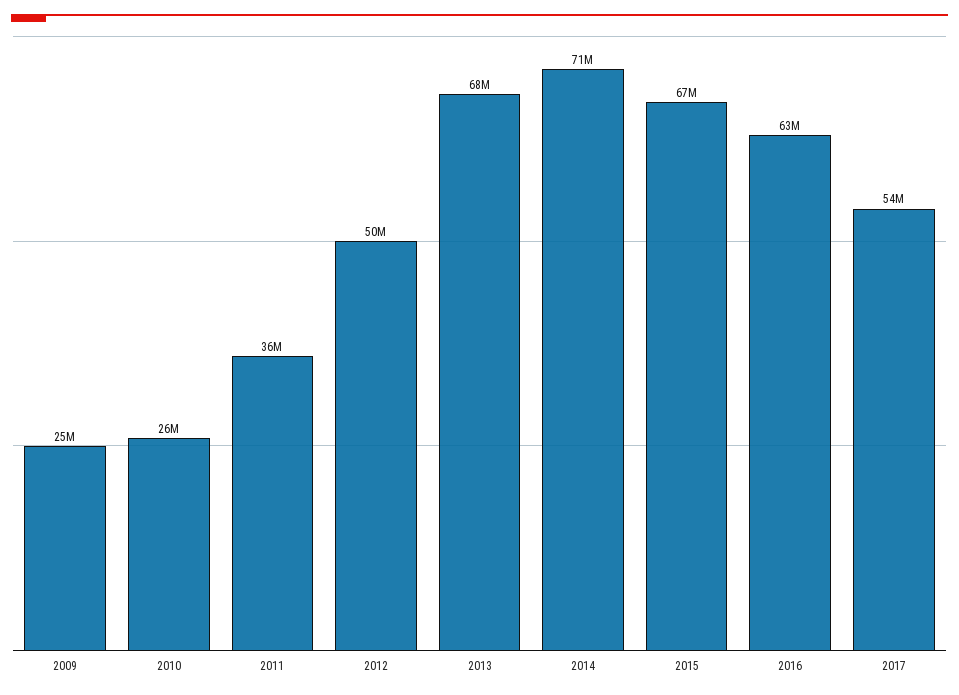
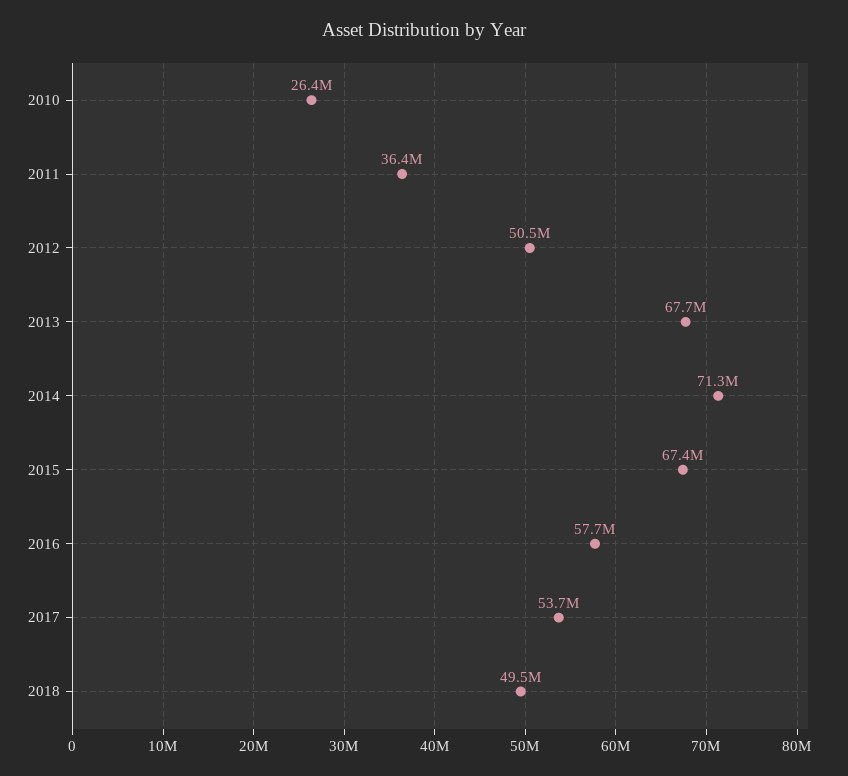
2009: 25000000 -> none
2016: 63000000 -> 57700000
2018: none -> 49500000

